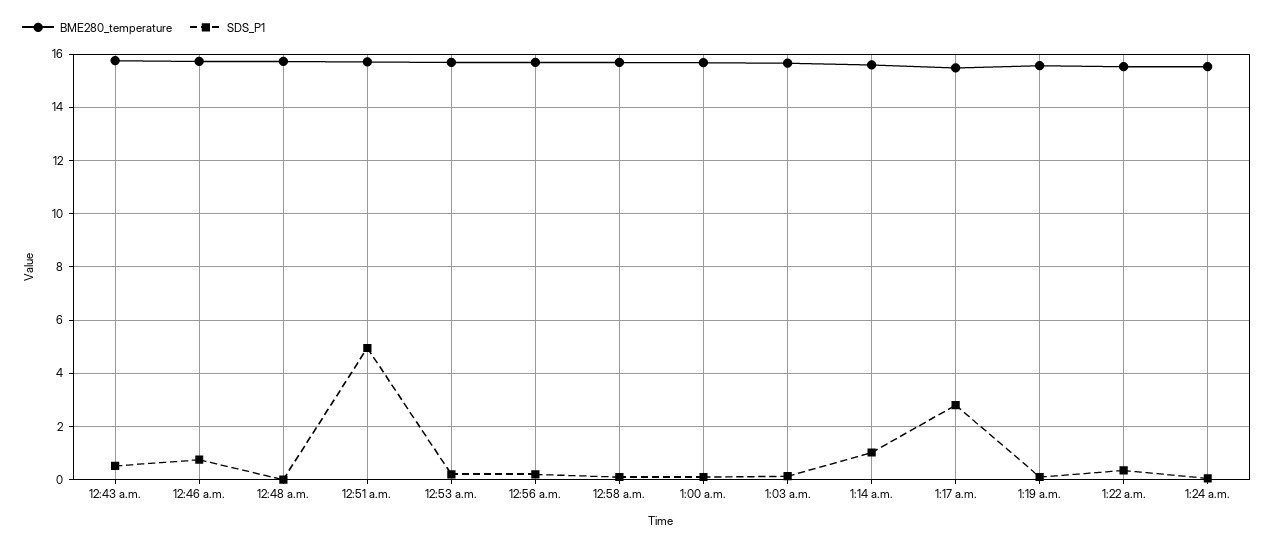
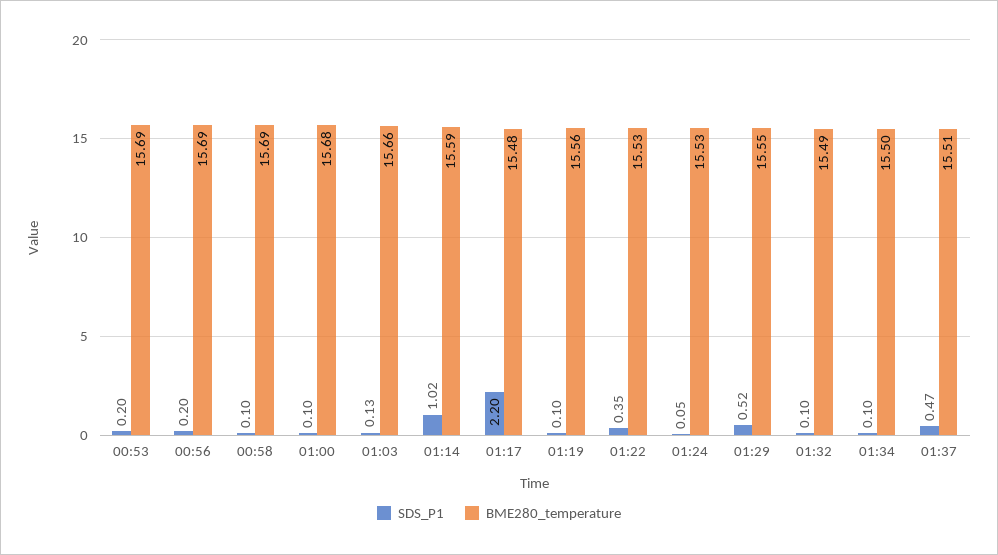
BME280_temperature, 12:43 a.m.: 15.75 -> none
SDS_P1, 12:43 a.m.: 0.5 -> none
BME280_temperature, 12:46 a.m.: 15.75 -> none
SDS_P1, 12:46 a.m.: 0.75 -> none
BME280_temperature, 12:48 a.m.: 15.75 -> none
SDS_P1, 12:48 a.m.: 0 -> none
BME280_temperature, 12:51 a.m.: 15.75 -> none
SDS_P1, 12:51 a.m.: 5 -> none
SDS_P1, 1:17 a.m.: 2.75 -> 2.2
SDS_P1, 01:29: none -> 0.52
BME280_temperature, 01:29: none -> 15.55
SDS_P1, 01:32: none -> 0.1
BME280_temperature, 01:32: none -> 15.49
SDS_P1, 01:34: none -> 0.1
BME280_temperature, 01:34: none -> 15.5
SDS_P1, 01:37: none -> 0.47
BME280_temperature, 01:37: none -> 15.51

